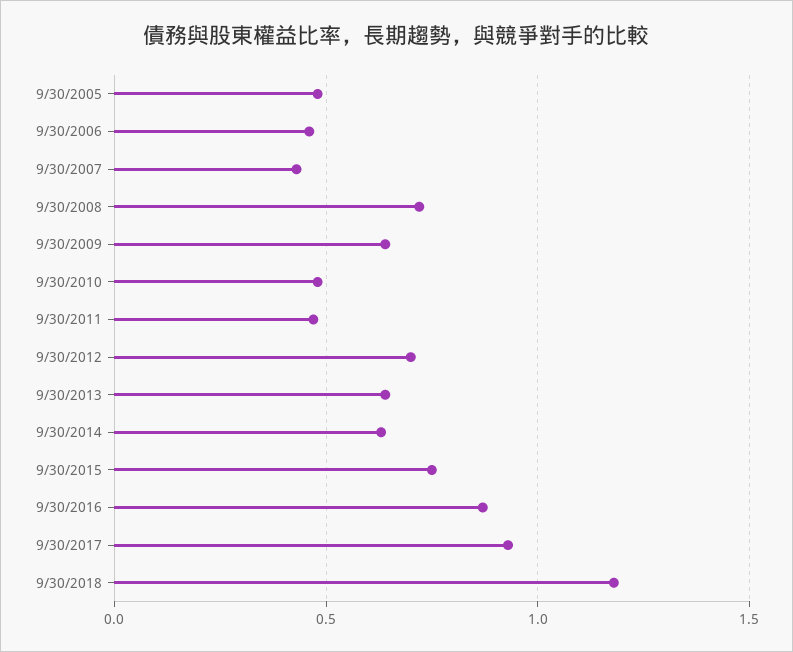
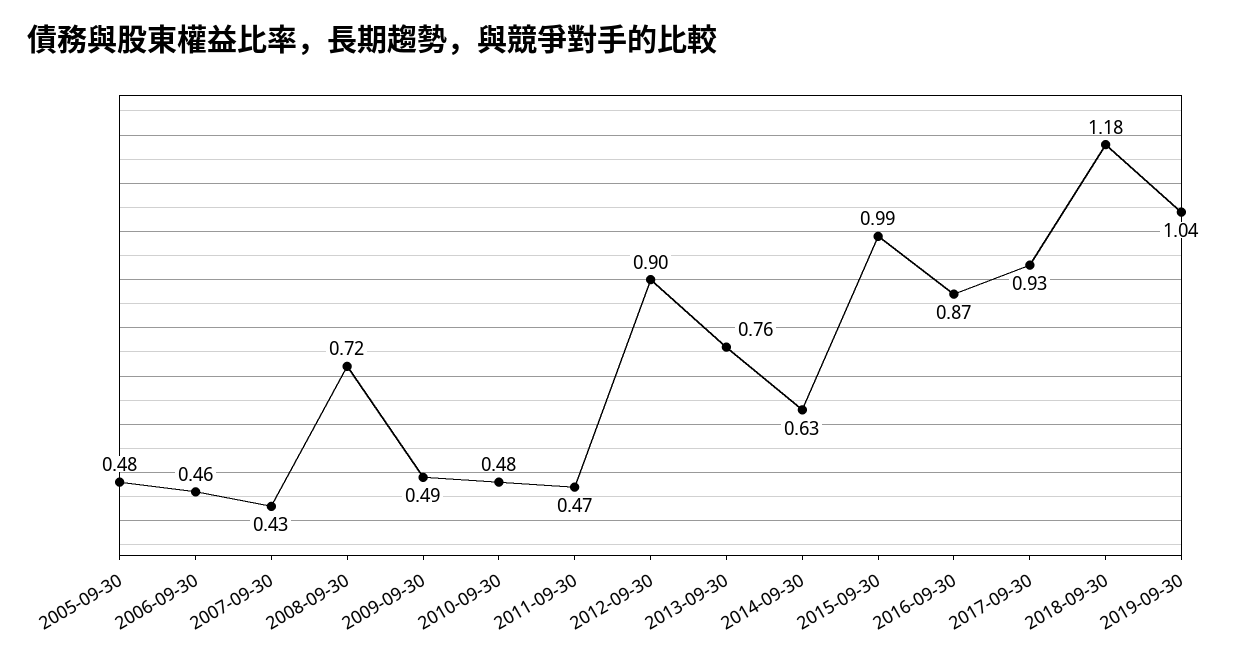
9/30/2009: 0.65 -> 0.49
9/30/2012: 0.7 -> 0.9
9/30/2013: 0.65 -> 0.76
9/30/2015: 0.75 -> 0.99
2019-09-30: none -> 1.04

